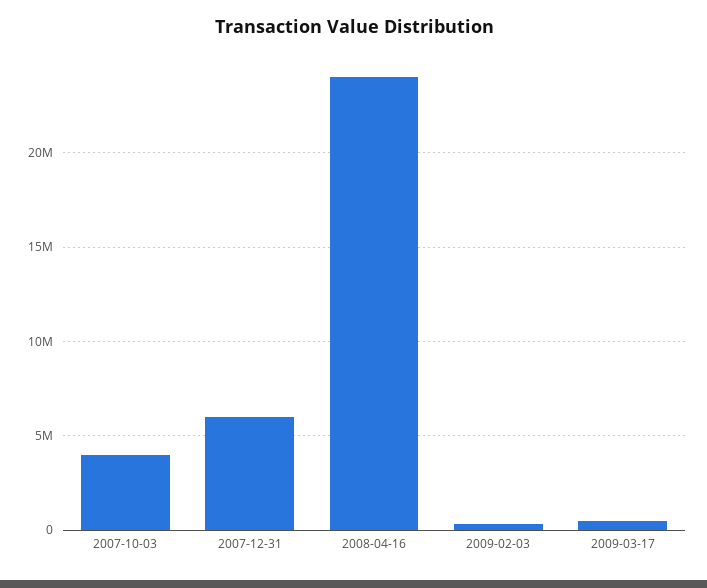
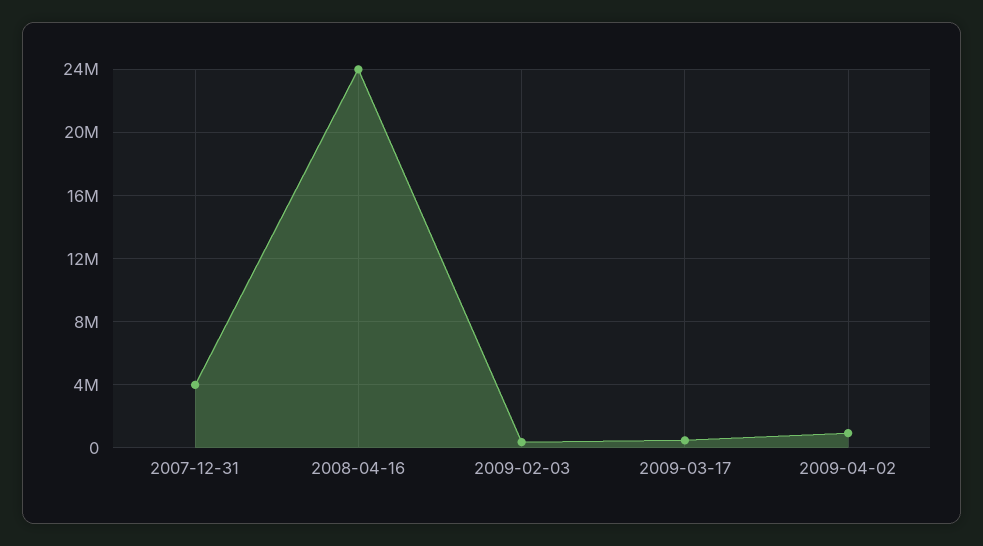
2007-10-03: 4000000 -> none
2007-12-31: 6000000 -> 4000000
2009-04-02: none -> 1000000

